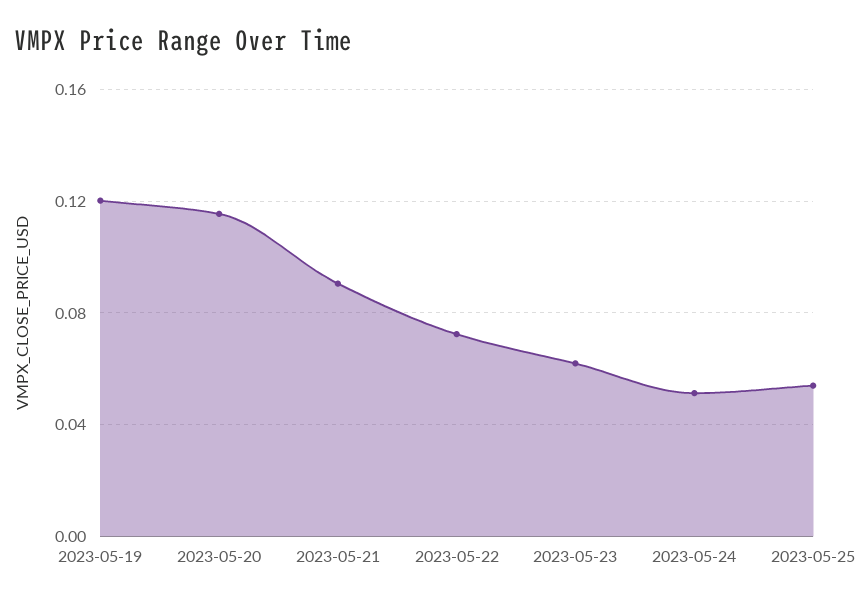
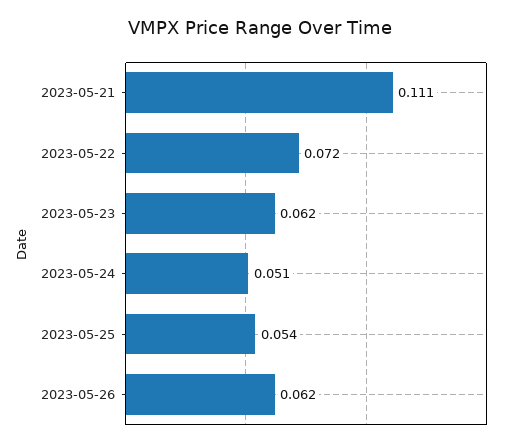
2023-05-19: 0.12 -> none
2023-05-20: 0.115 -> none
2023-05-21: 0.09 -> 0.111
2023-05-26: none -> 0.062

